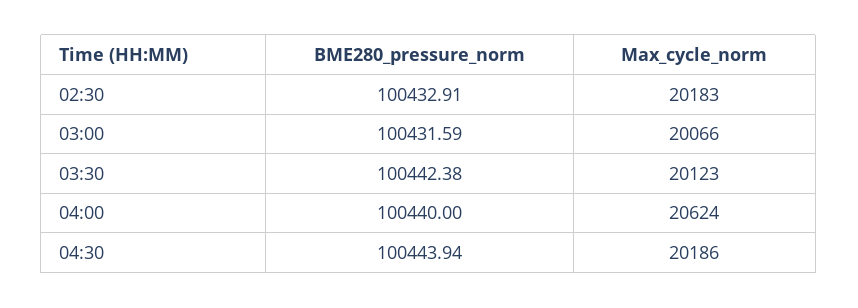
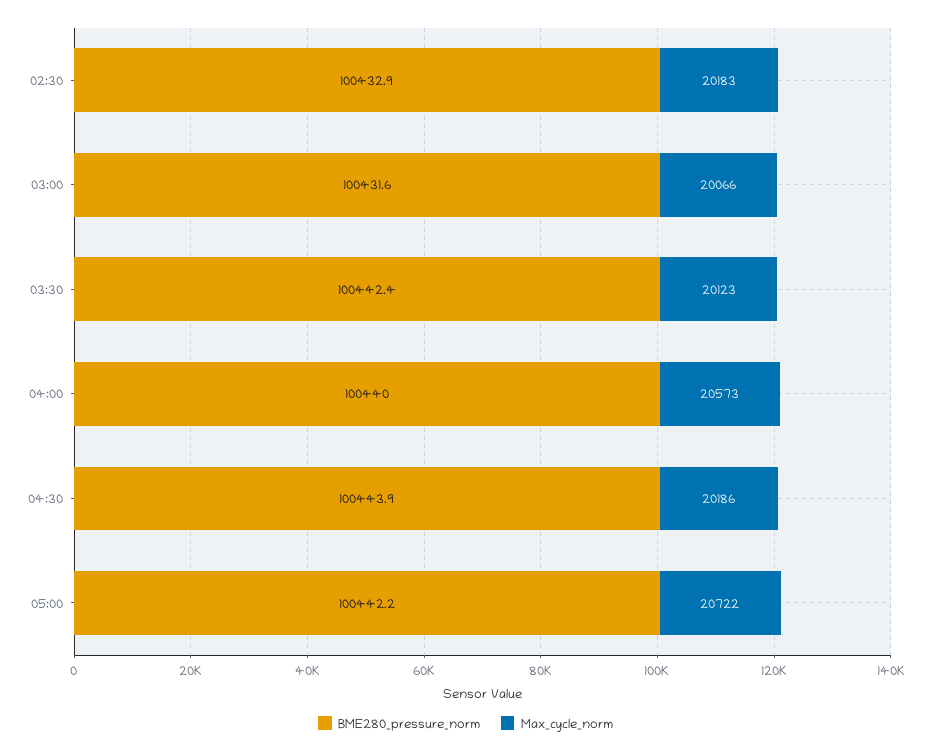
Max_cycle_norm, 04:00: 20624 -> 20573
BME280_pressure_norm, 05:00: none -> 100442.2
Max_cycle_norm, 05:00: none -> 20722

